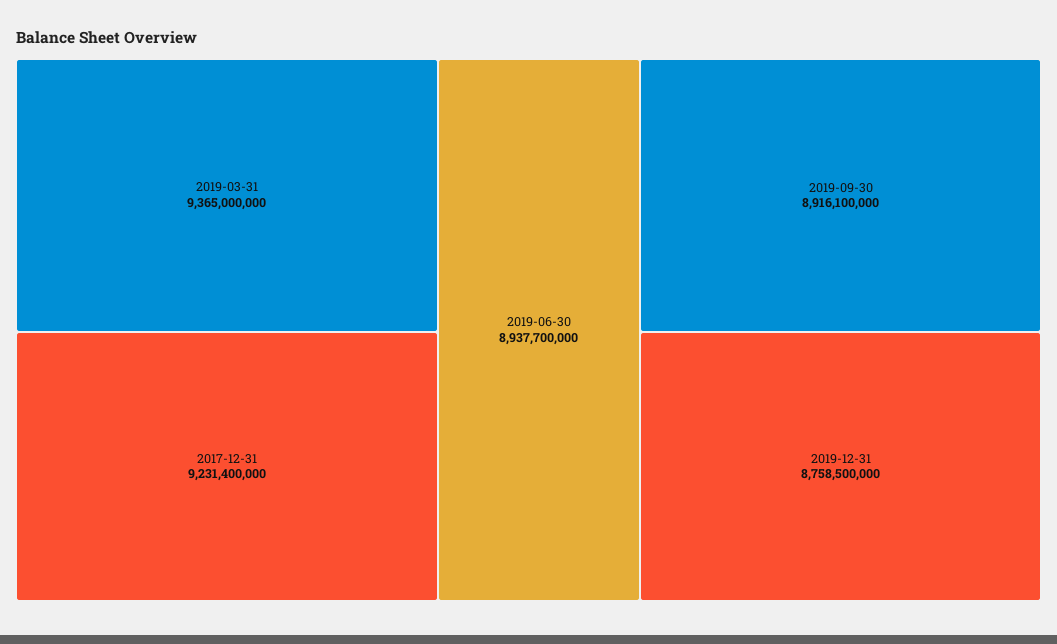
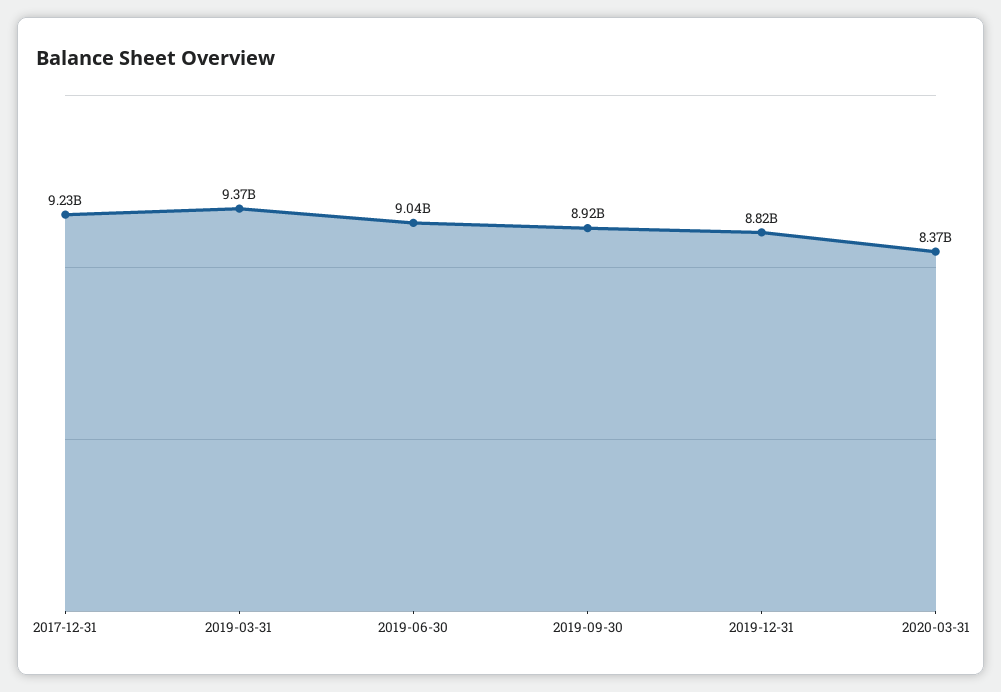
2019-06-30: 8937700000 -> 9040000000
2019-12-31: 8758500000 -> 8820000000
2020-03-31: none -> 8370000000

